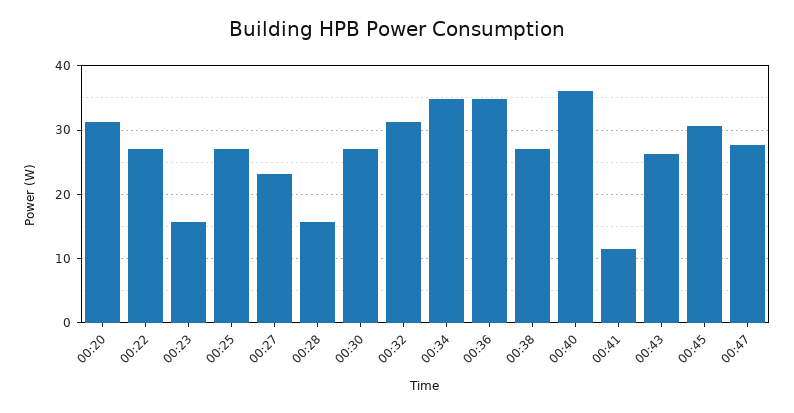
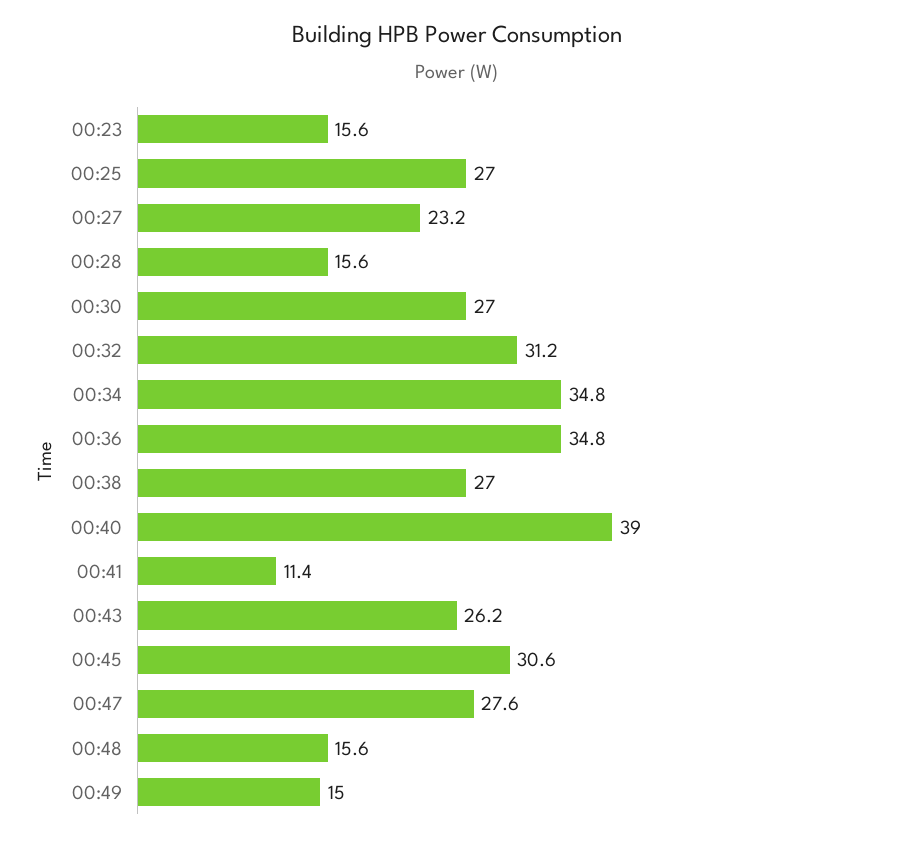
00:20: 31 -> none
00:22: 27 -> none
00:40: 36 -> 39
00:48: none -> 15.6
00:49: none -> 15

